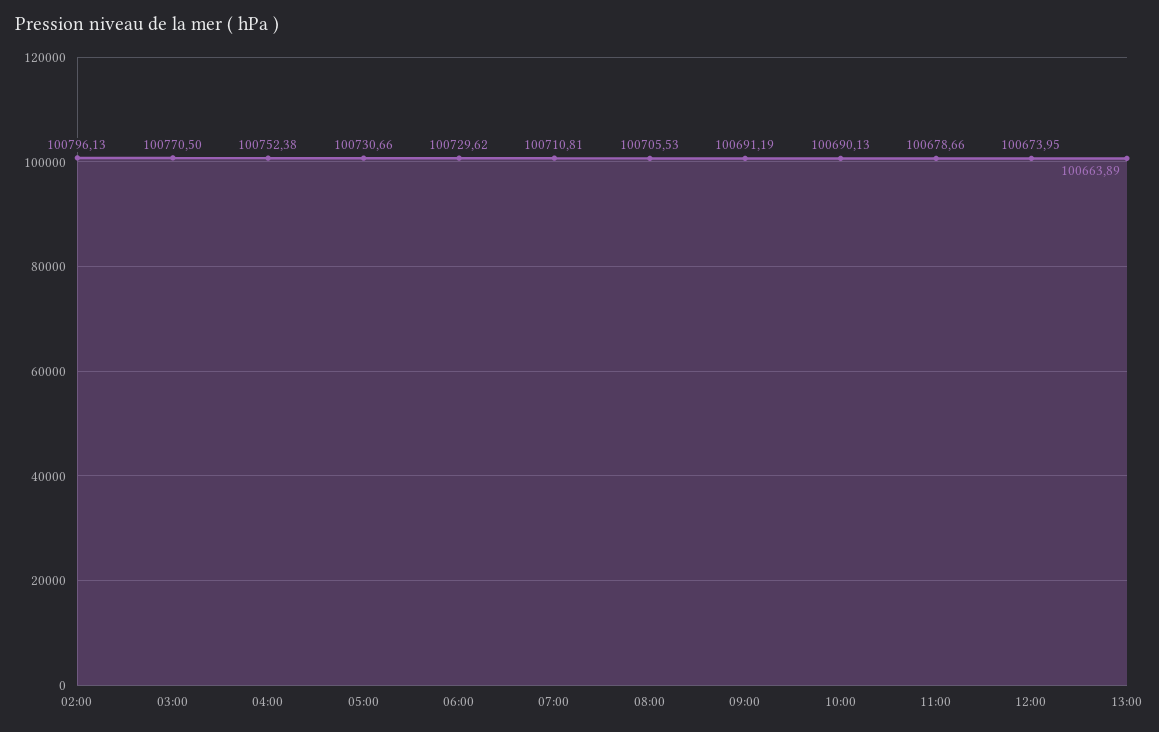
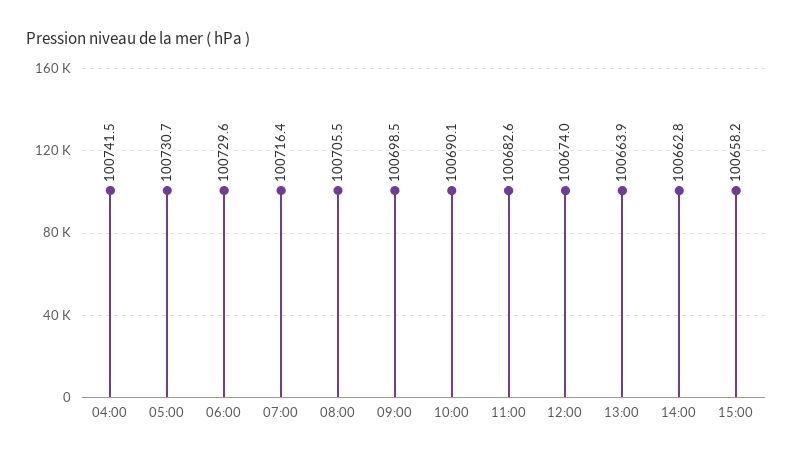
02:00: 100796.13 -> none
03:00: 100770.5 -> none
04:00: 100752.38 -> 100741.5
07:00: 100710.81 -> 100716.4
09:00: 100691.19 -> 100698.5
11:00: 100678.66 -> 100682.6
14:00: none -> 100662.8
15:00: none -> 100658.2

